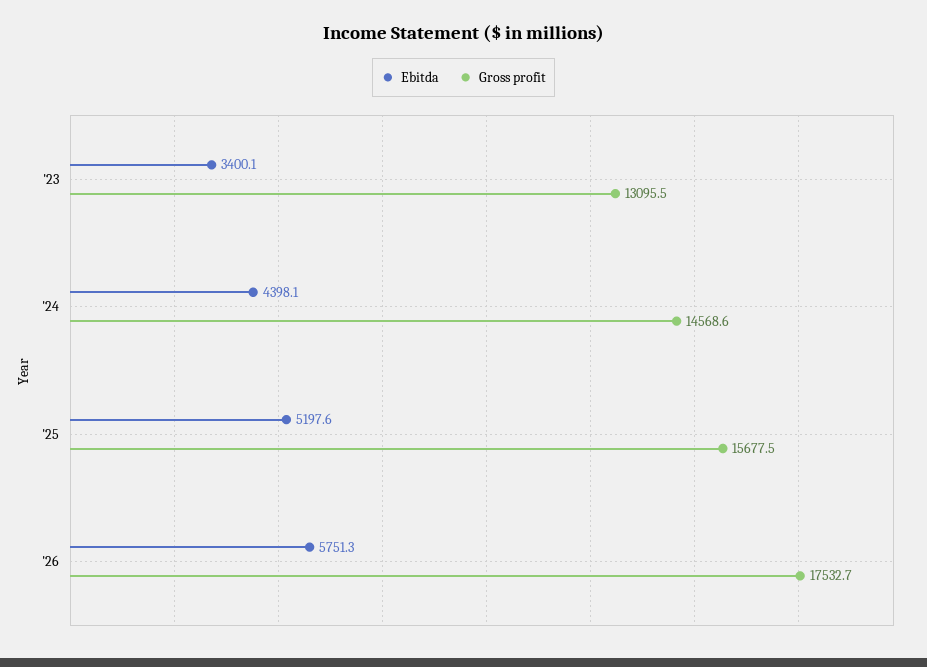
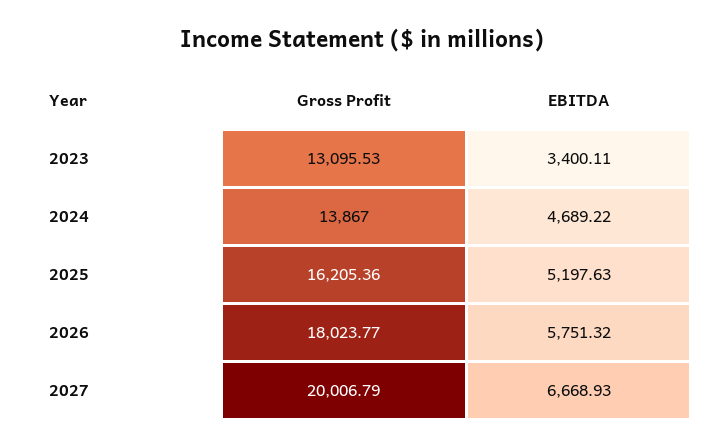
Ebitda, '24: 4398.1 -> 4689.22
Gross profit, '24: 14568.6 -> 13867
Gross profit, '25: 15677.5 -> 16205.36
Gross profit, '26: 17532.7 -> 18023.77
Gross profit, 2027: none -> 20006.79
Ebitda, 2027: none -> 6668.93

